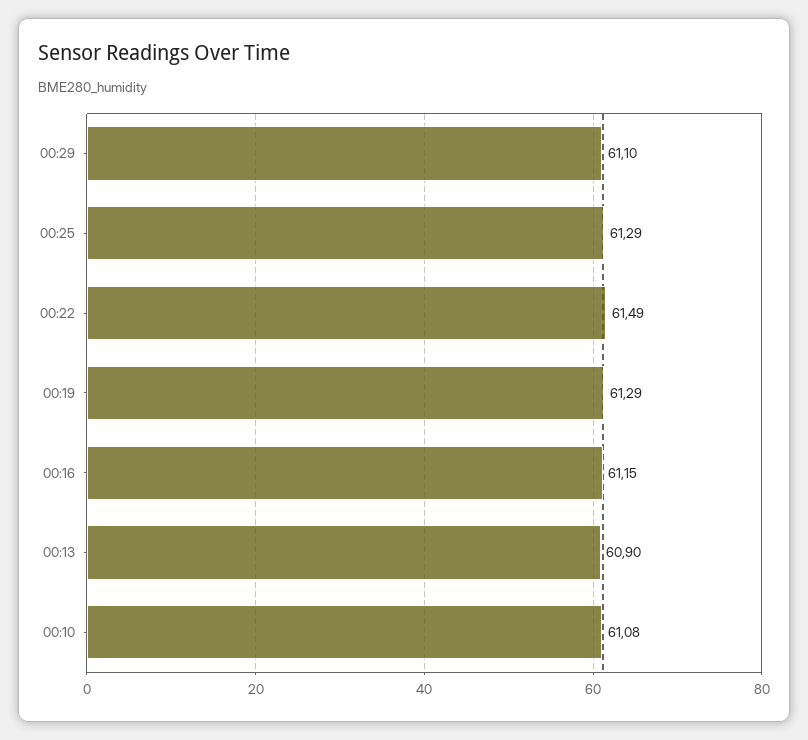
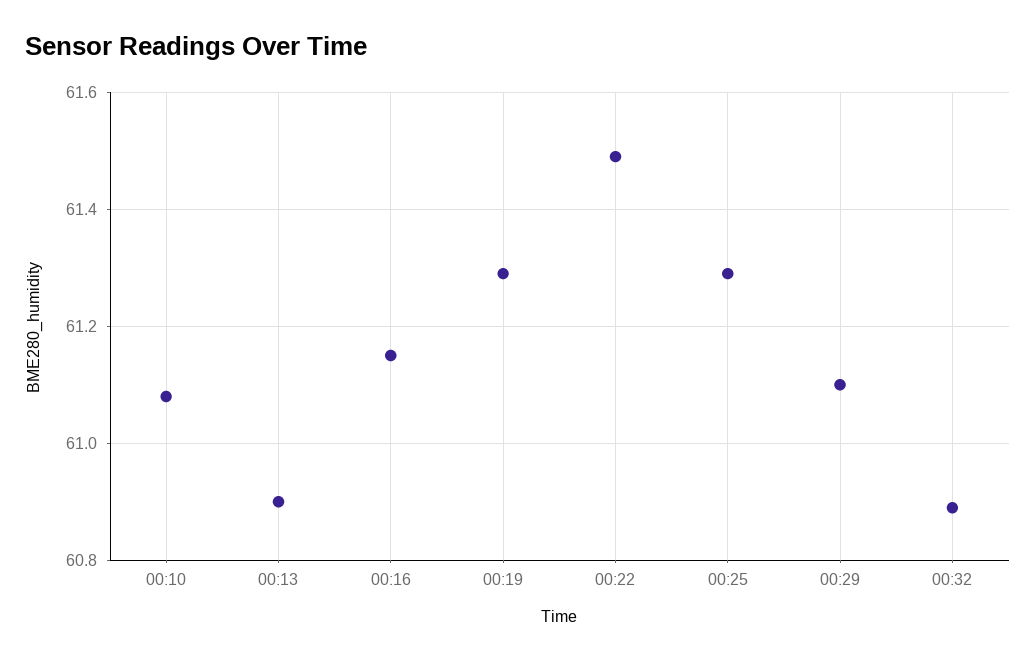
00:32: none -> 60.9

